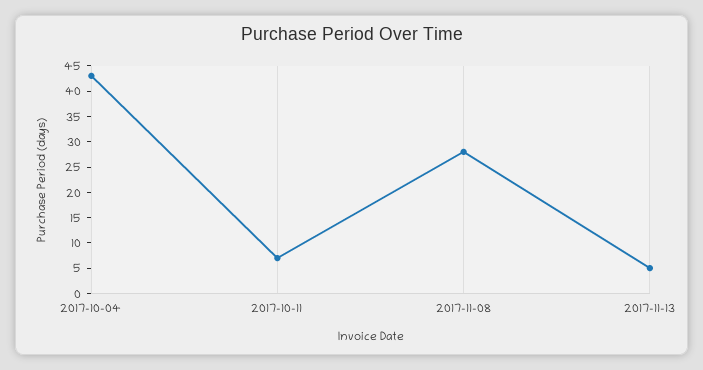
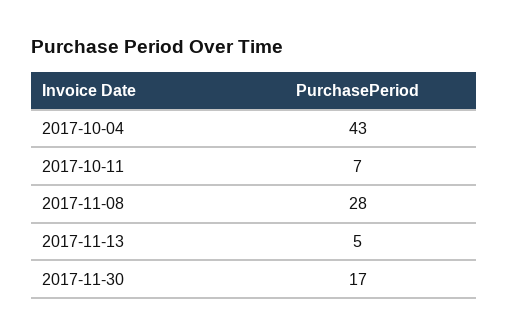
2017-11-30: none -> 17

